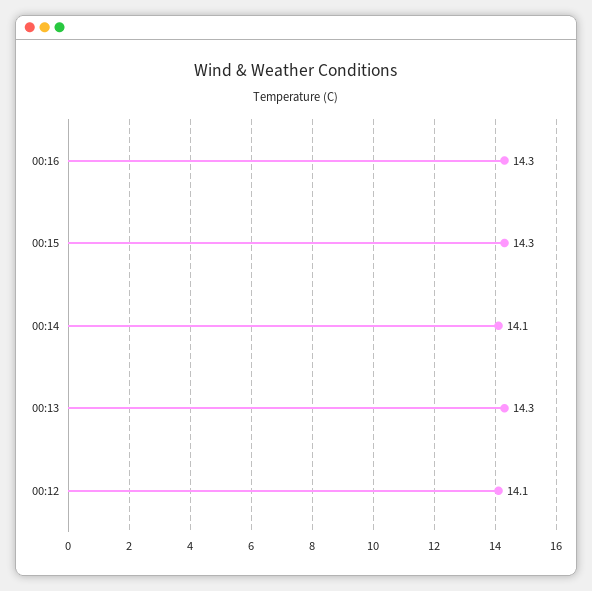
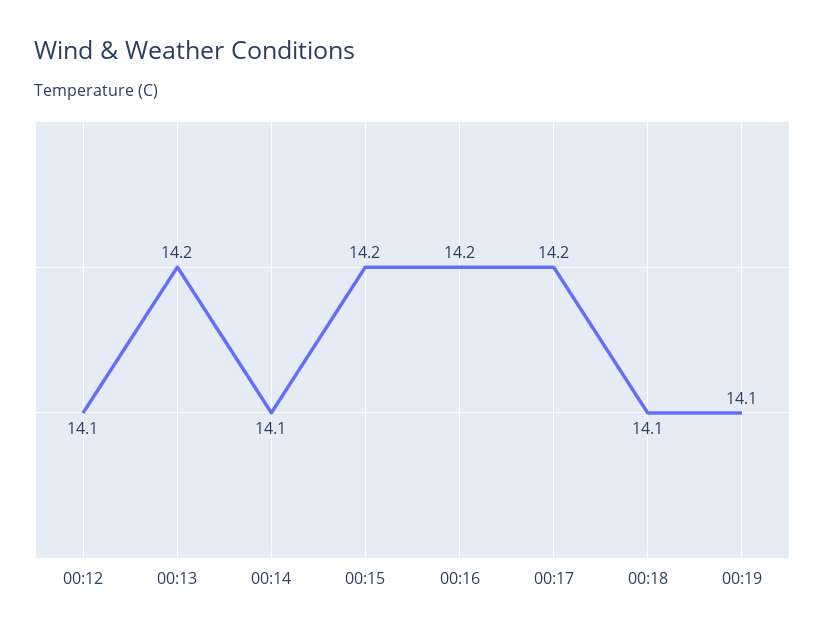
00:16: 14.3 -> 14.2
00:15: 14.3 -> 14.2
00:13: 14.3 -> 14.2
00:17: none -> 14.2
00:18: none -> 14.1
00:19: none -> 14.1

